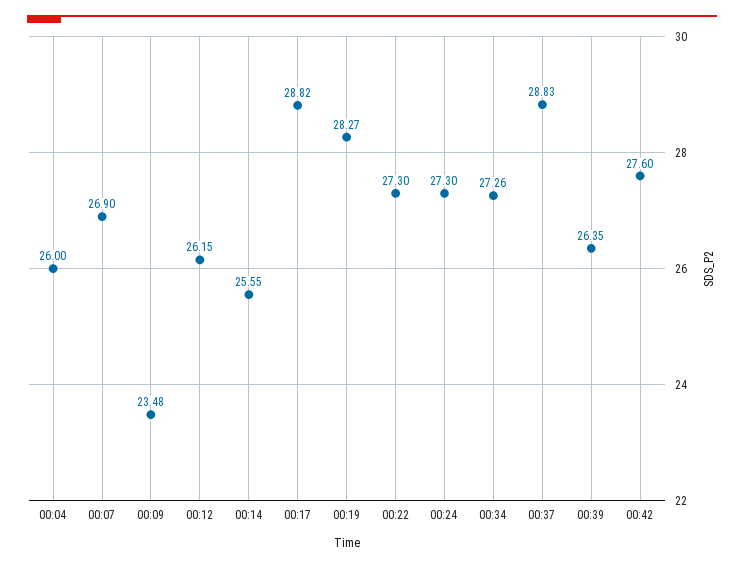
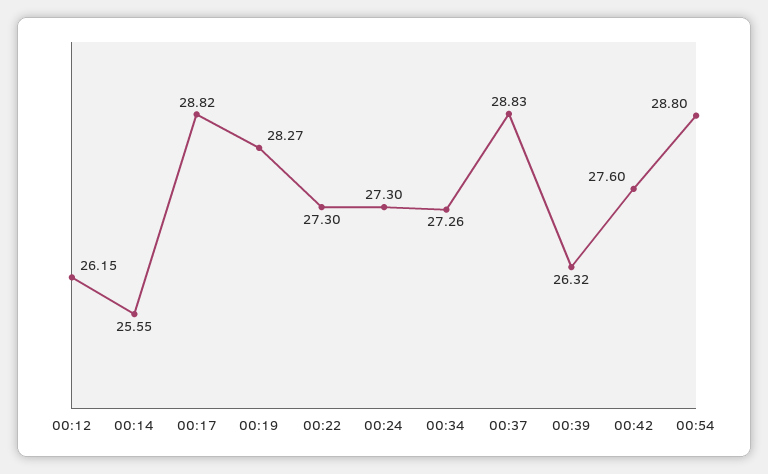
00:04: 26 -> none
00:07: 26.9 -> none
00:09: 23.48 -> none
00:39: 26.35 -> 26.32
00:54: none -> 28.8

